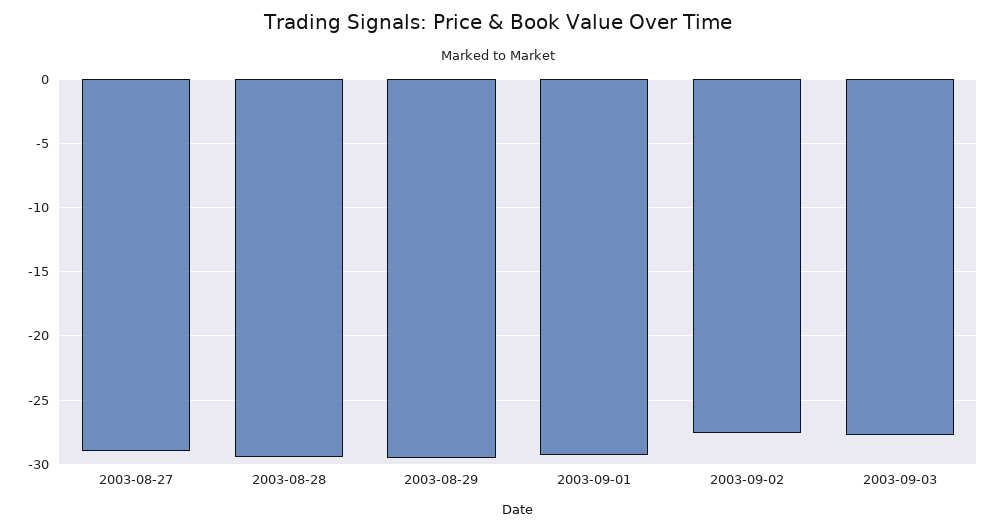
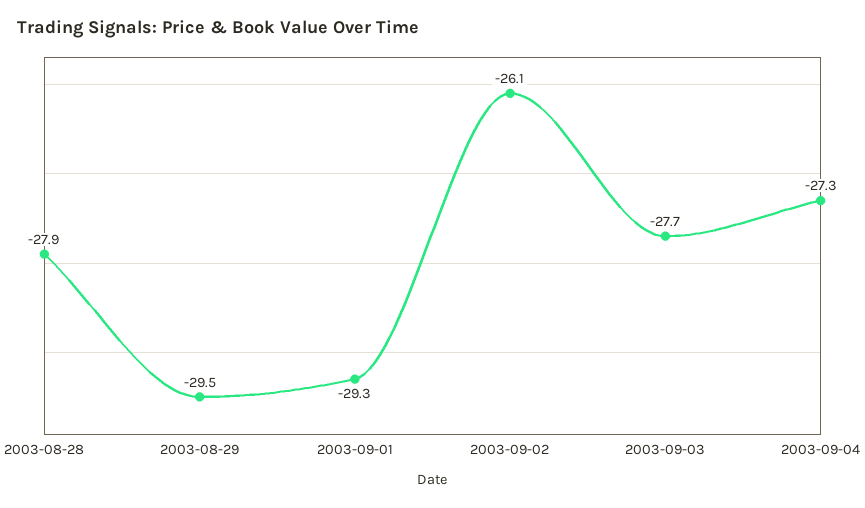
2003-08-27: -29 -> none
2003-08-28: -29.5 -> -27.9
2003-09-02: -27.5 -> -26.1
2003-09-04: none -> -27.3

